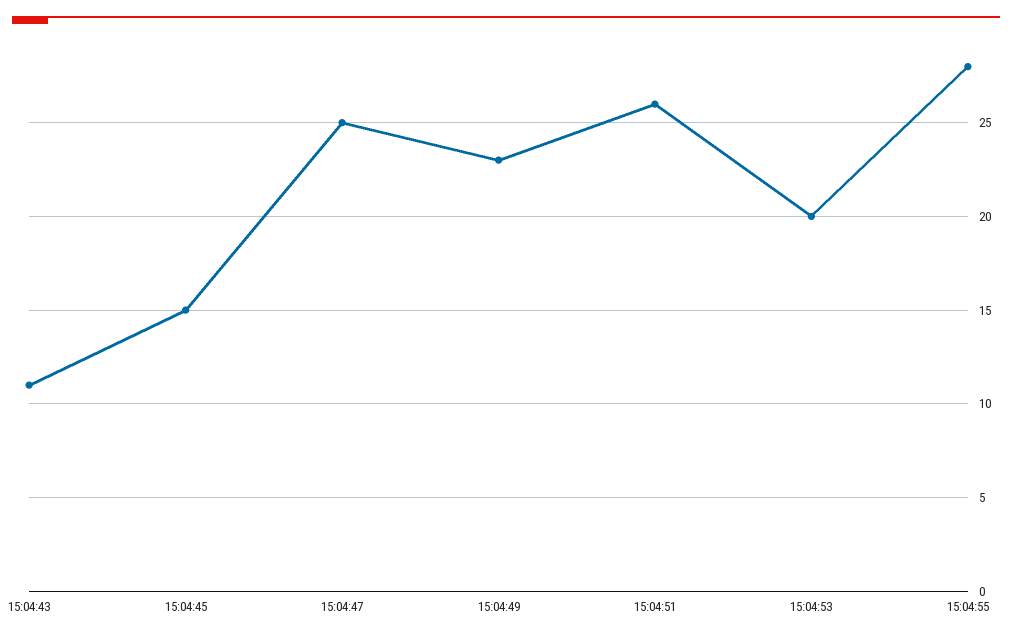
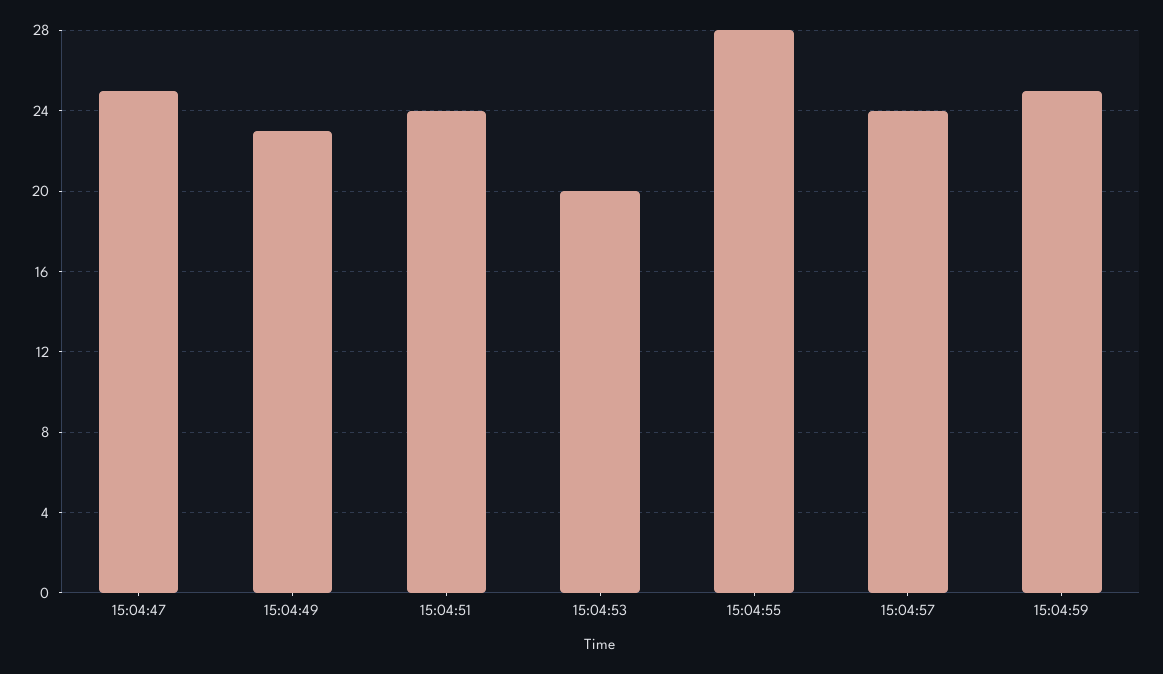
15:04:43: 11 -> none
15:04:45: 15 -> none
15:04:51: 26 -> 24
15:04:57: none -> 24
15:04:59: none -> 25

